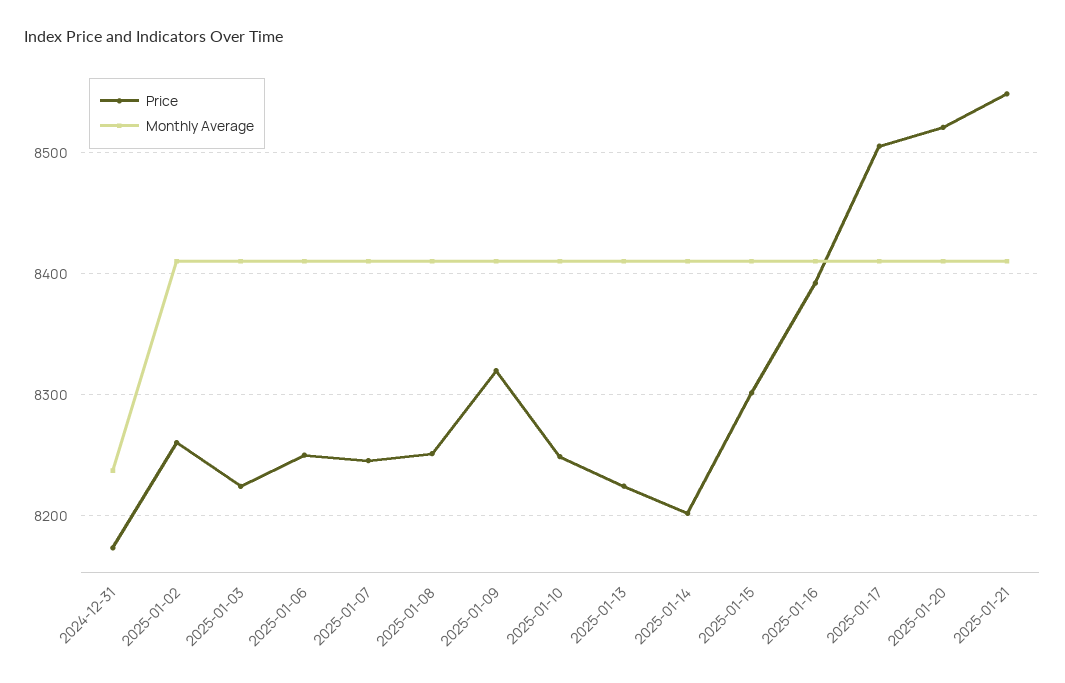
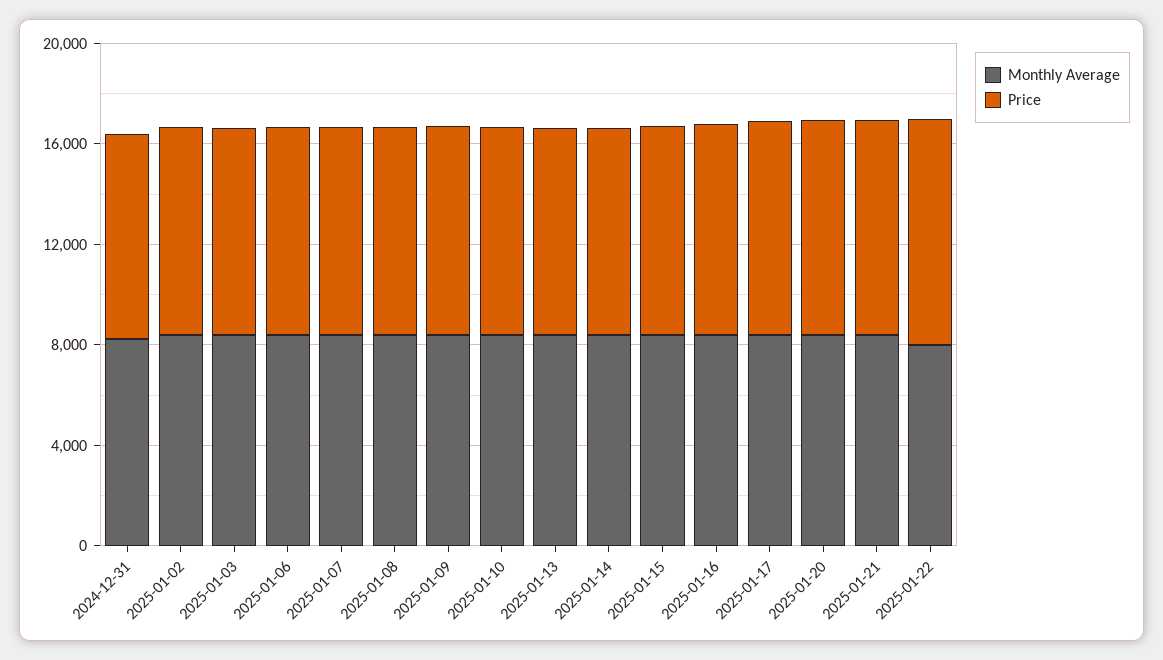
Monthly Average, 2025-01-22: none -> 8000
Price, 2025-01-22: none -> 9000

